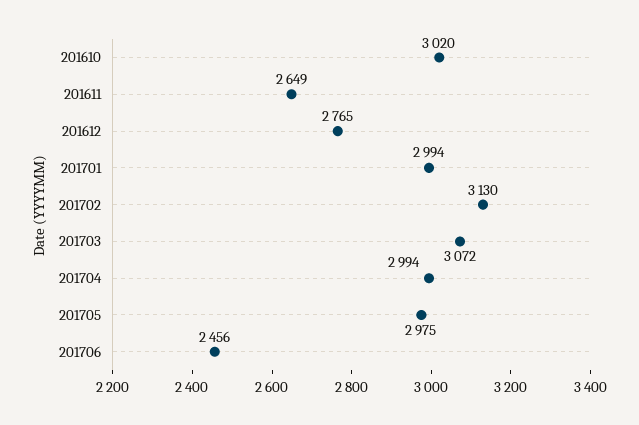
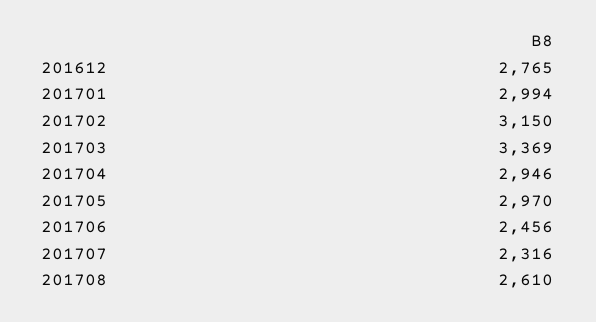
201610: 3020 -> none
201611: 2649 -> none
201702: 3130 -> 3150
201703: 3072 -> 3369
201704: 2994 -> 2946
201705: 2975 -> 2970
201707: none -> 2316
201708: none -> 2610

